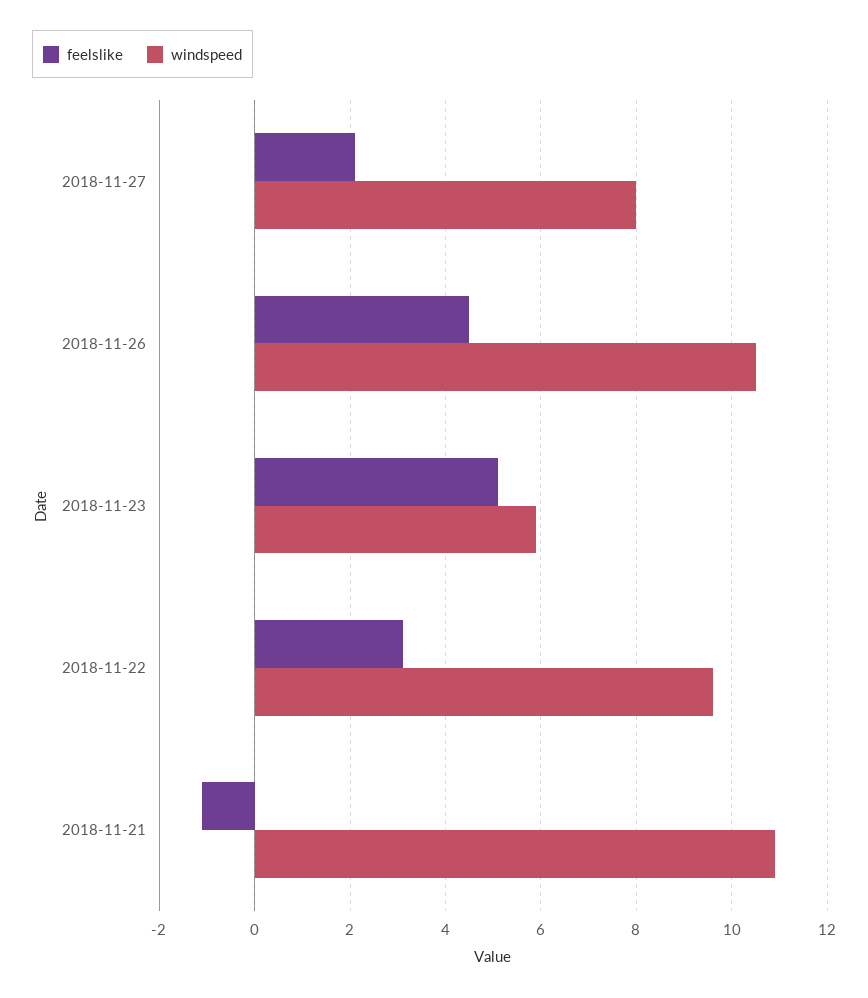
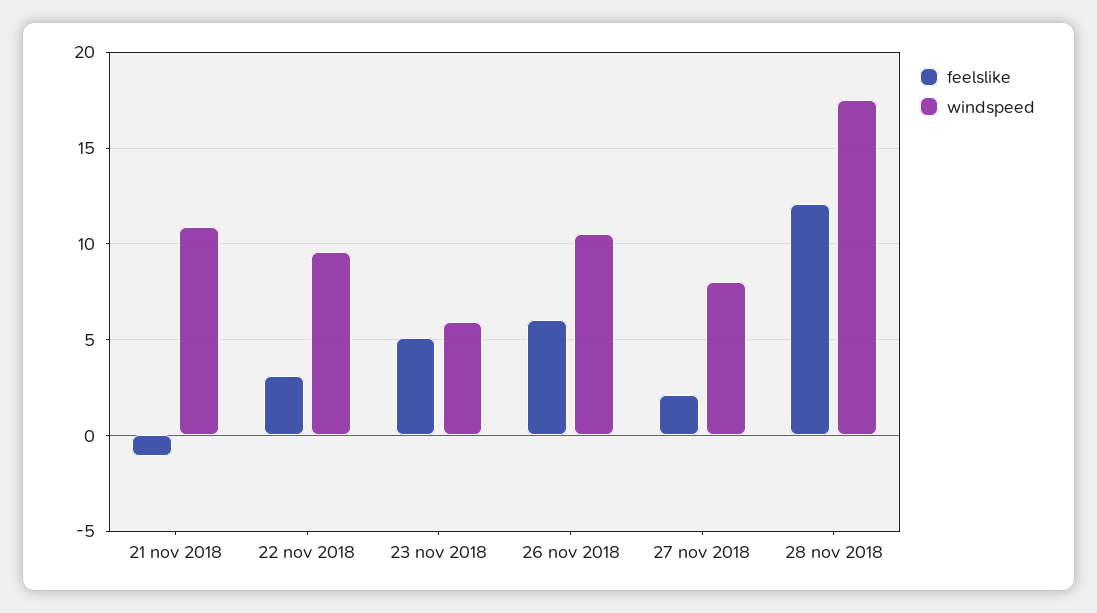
feelslike, 2018-11-26: 4.5 -> 6
feelslike, 28 nov 2018: none -> 12
windspeed, 28 nov 2018: none -> 17.5

